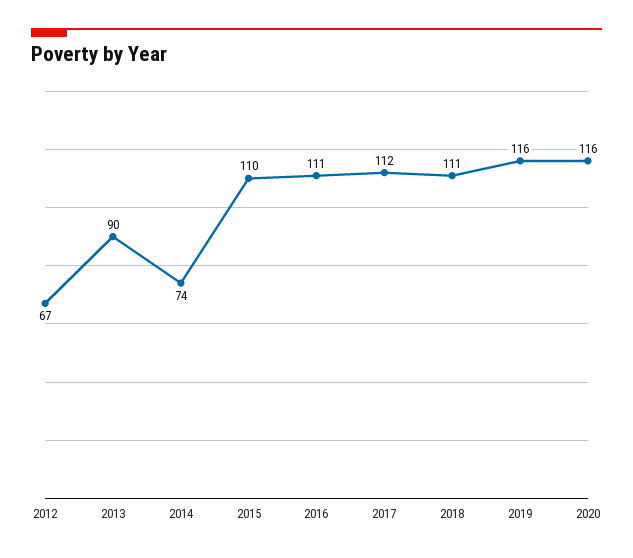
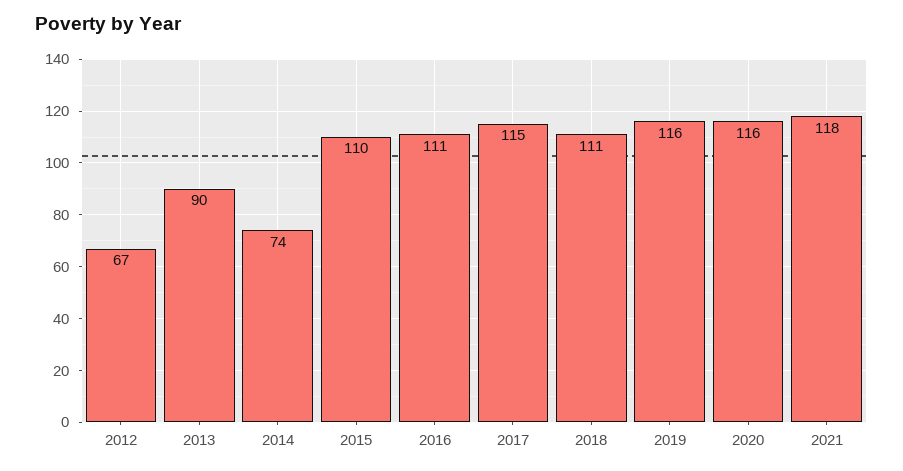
2017: 112 -> 115
2021: none -> 118

